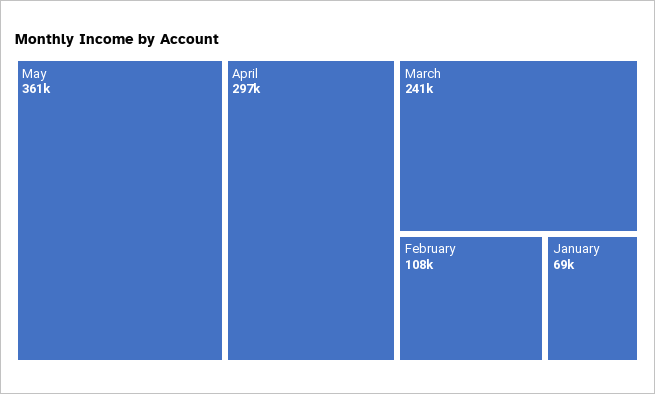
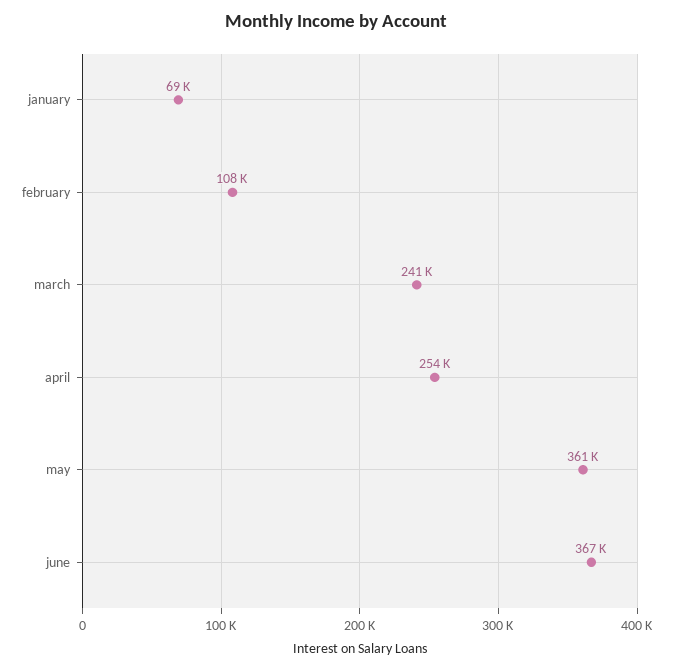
April: 297000 -> 254000
june: none -> 367000

